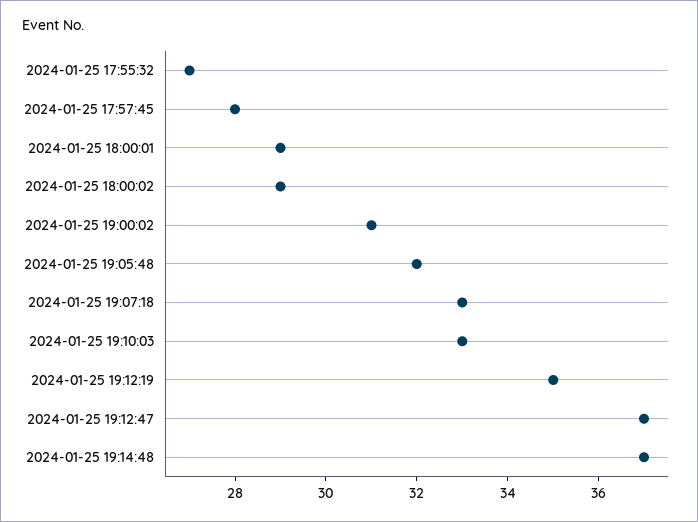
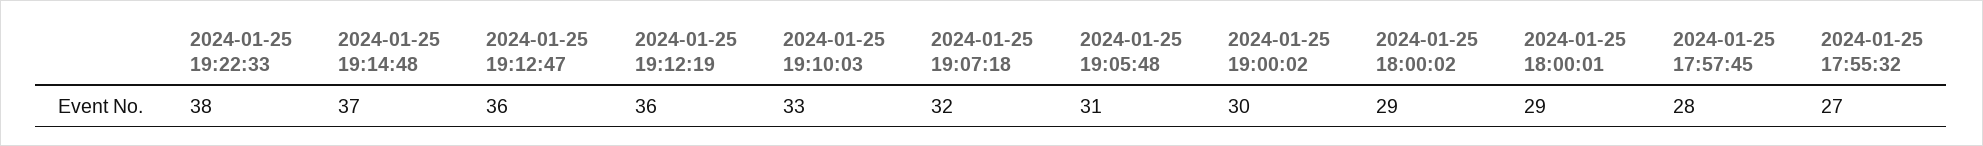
2024-01-25 19:00:02: 31 -> 30
2024-01-25 19:05:48: 32 -> 31
2024-01-25 19:07:18: 33 -> 32
2024-01-25 19:12:19: 35 -> 36
2024-01-25 19:12:47: 37 -> 36
2024-01-25 19:22:33: none -> 38

